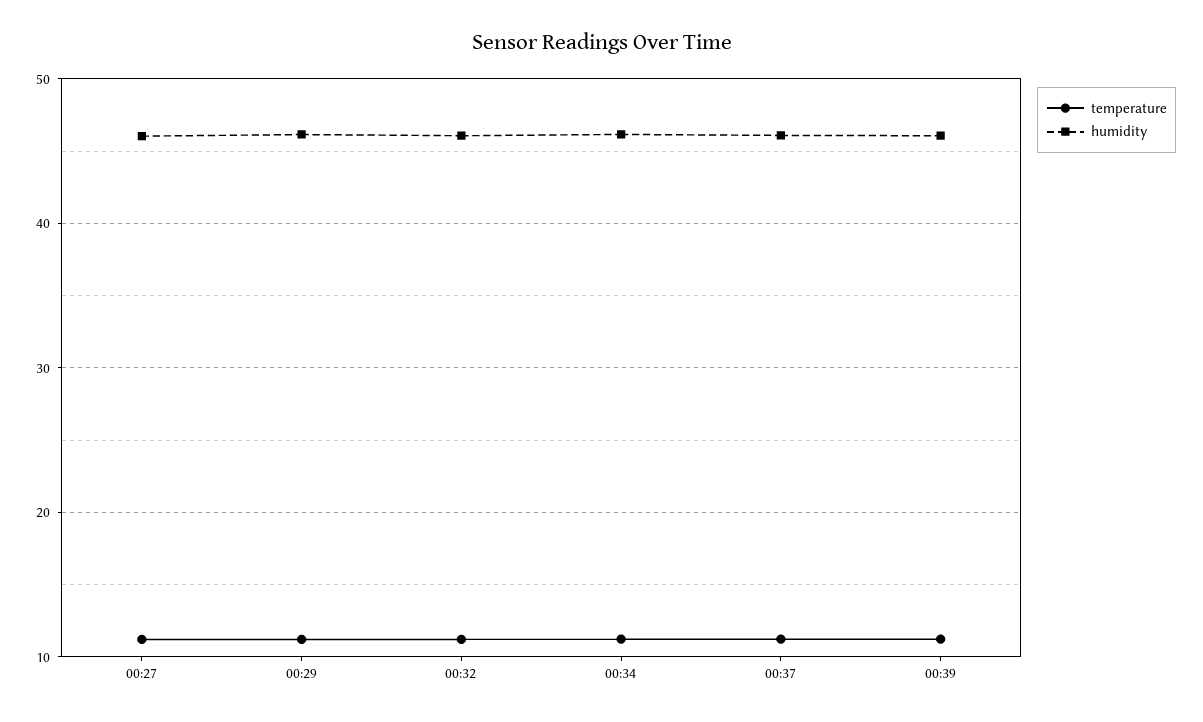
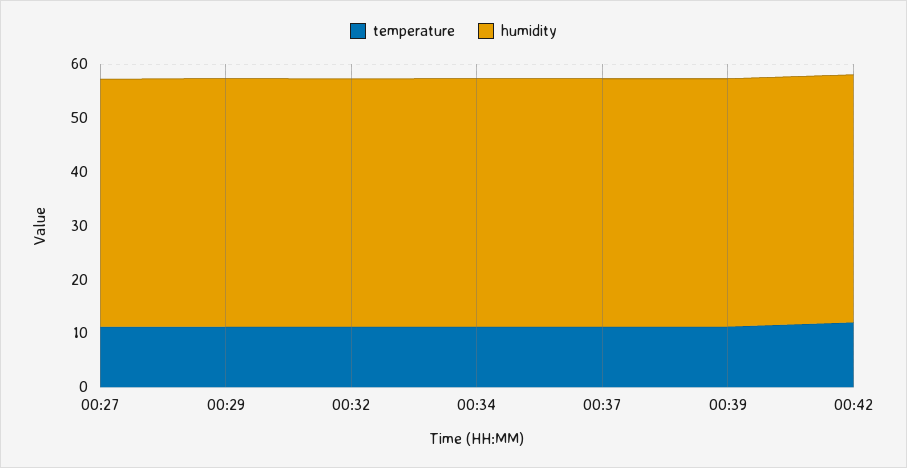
temperature, 00:42: none -> 12
humidity, 00:42: none -> 46

